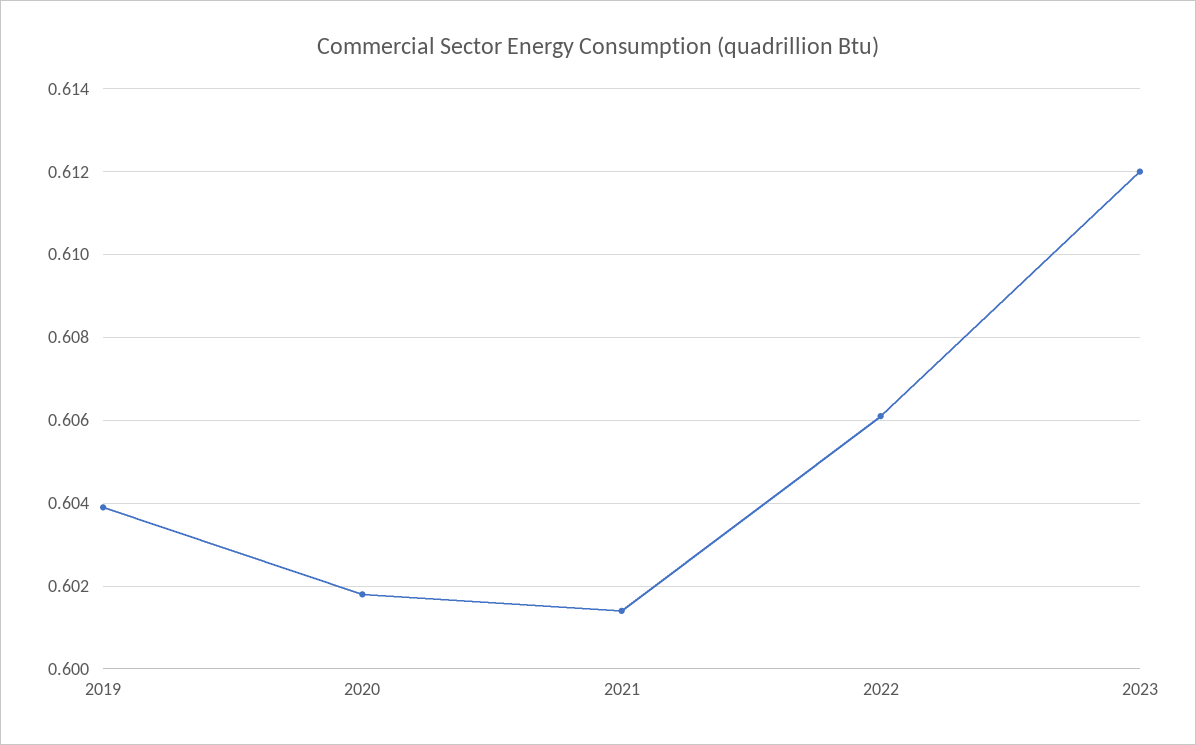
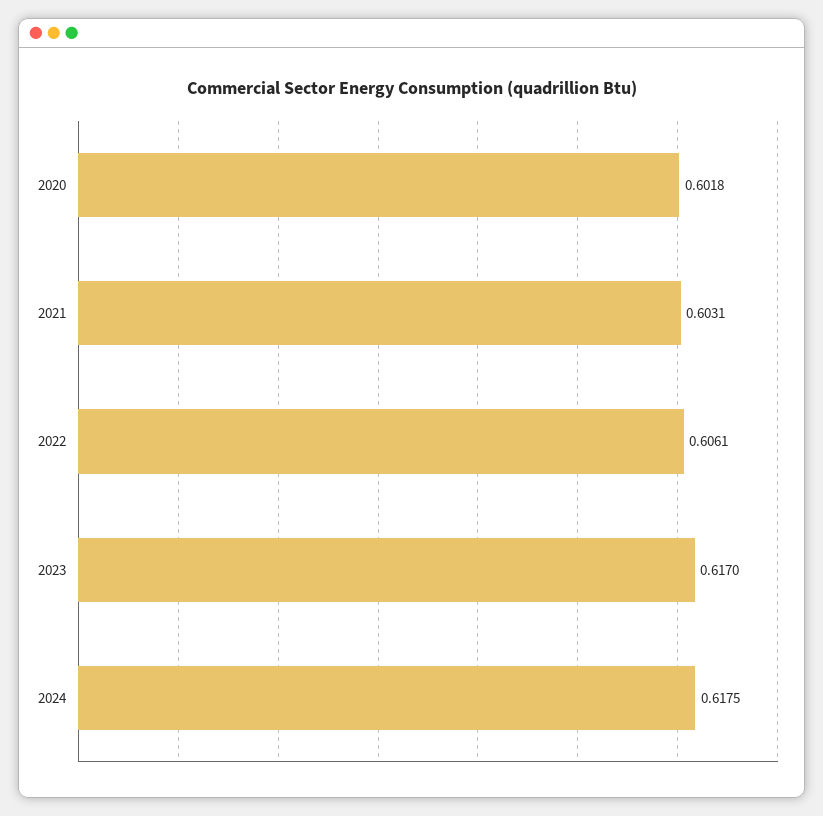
2019: 0.604 -> none
2021: 0.6015 -> 0.6031
2023: 0.612 -> 0.617
2024: none -> 0.6175

